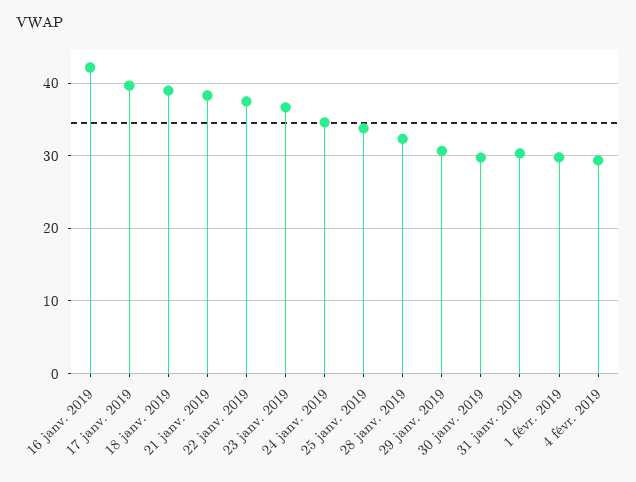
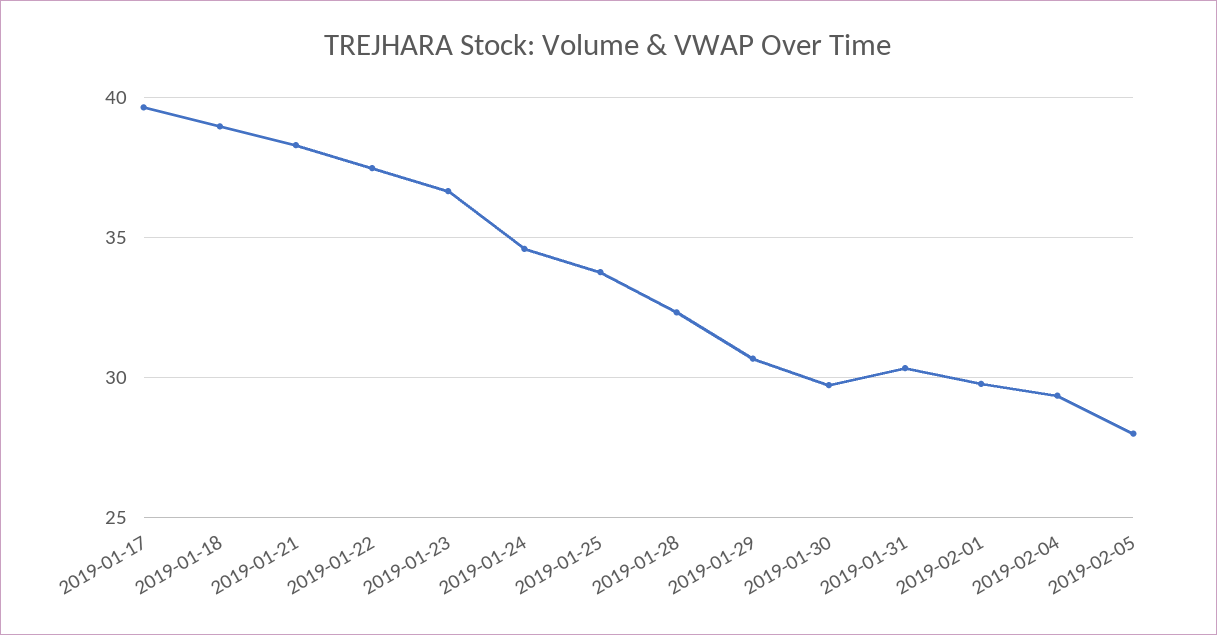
16 janv. 2019: 42 -> none
2019-02-05: none -> 28

